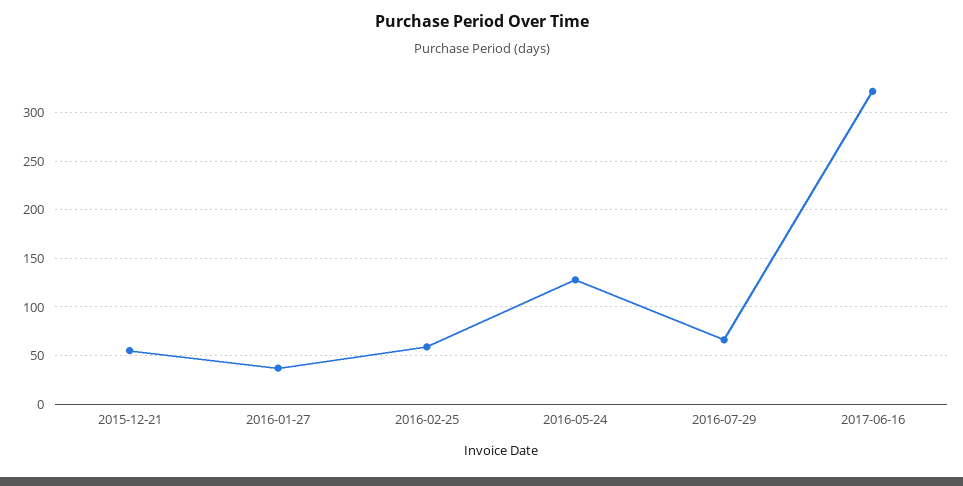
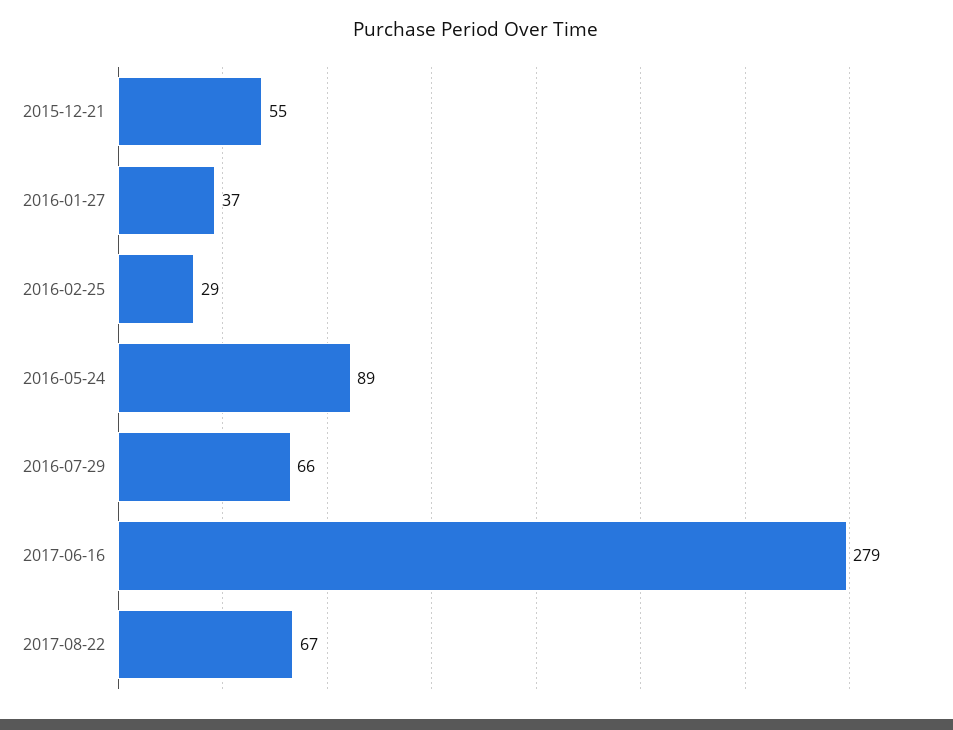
2016-02-25: 60 -> 29
2016-05-24: 130 -> 89
2017-06-16: 320 -> 279
2017-08-22: none -> 67

